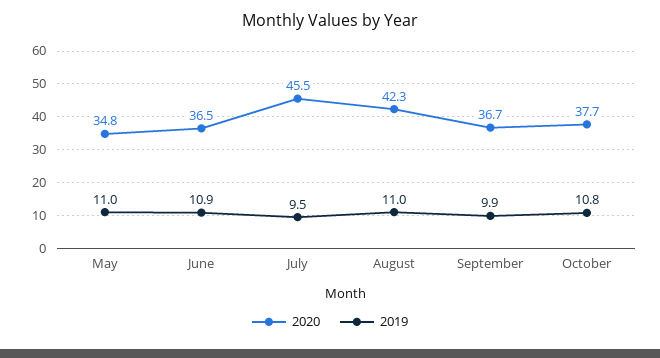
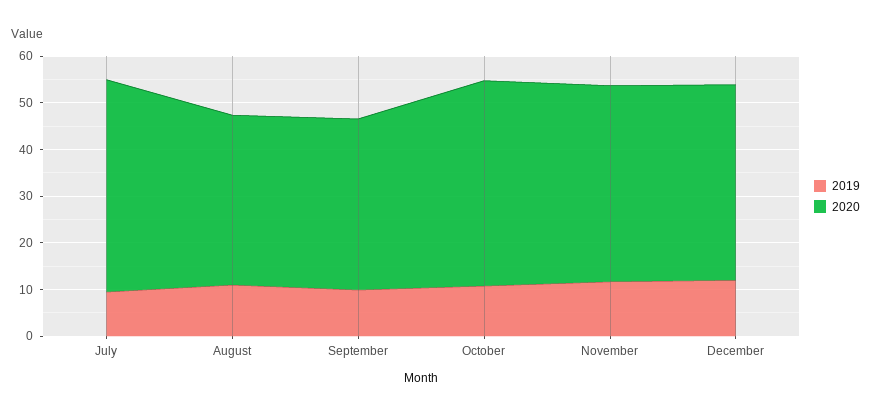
2020, May: 34.8 -> none
2019, May: 11 -> none
2020, June: 36.5 -> none
2019, June: 10.9 -> none
2020, August: 42.3 -> 36
2020, October: 37.7 -> 44
2019, November: none -> 12
2020, November: none -> 42
2019, December: none -> 12
2020, December: none -> 42

